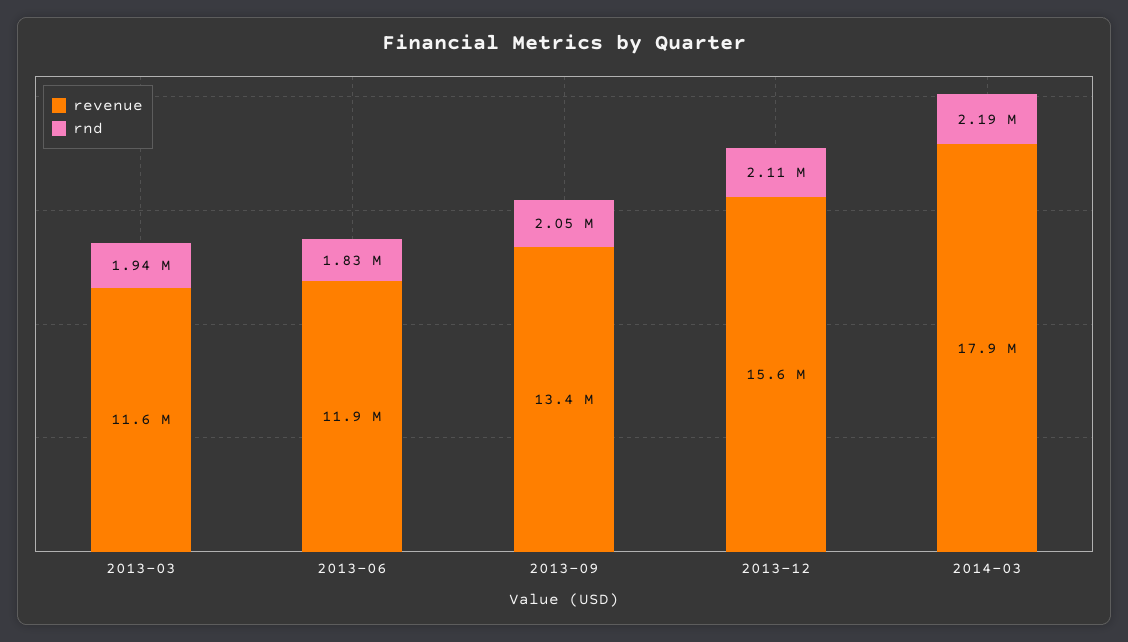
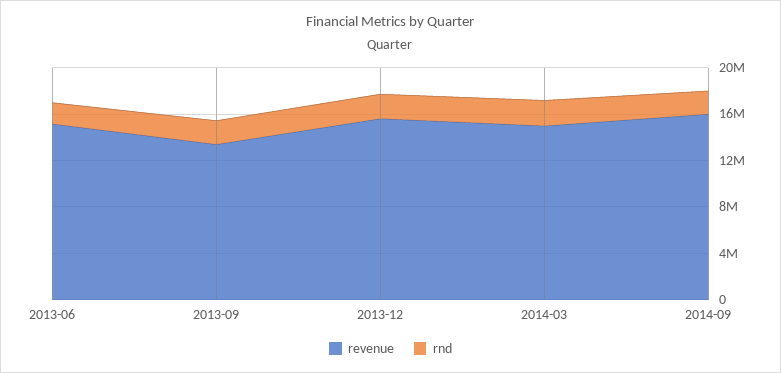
revenue, 2013-03: 11600000 -> none
rnd, 2013-03: 1940000 -> none
revenue, 2013-06: 11900000 -> 15000000
revenue, 2014-03: 17900000 -> 15000000
revenue, 2014-09: none -> 16000000
rnd, 2014-09: none -> 2000000

